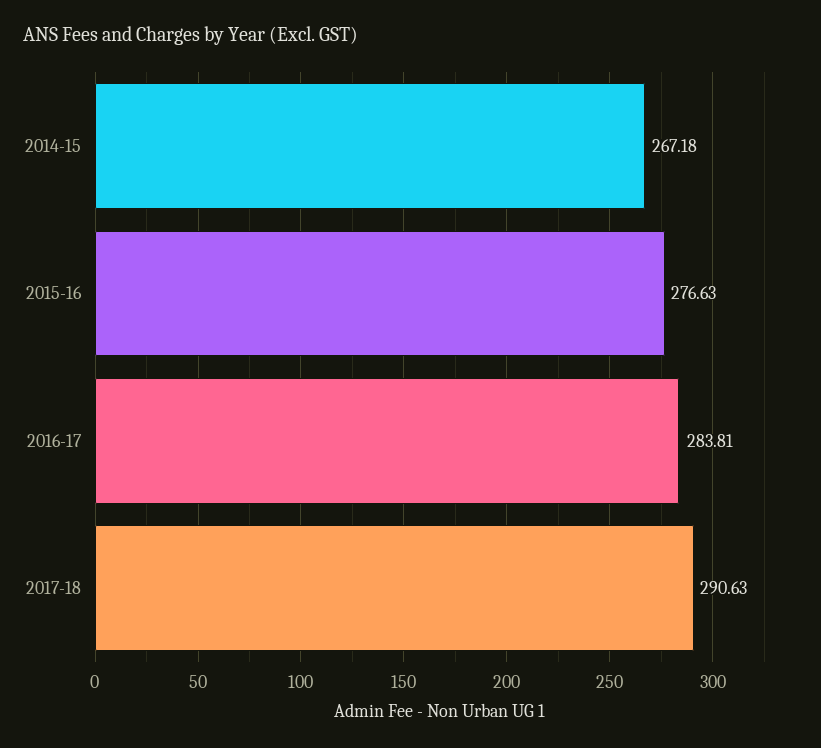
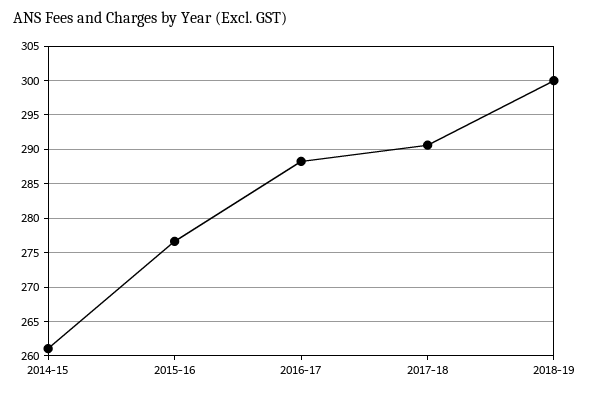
2014-15: 267.18 -> 261
2016-17: 283.81 -> 288
2018-19: none -> 300

